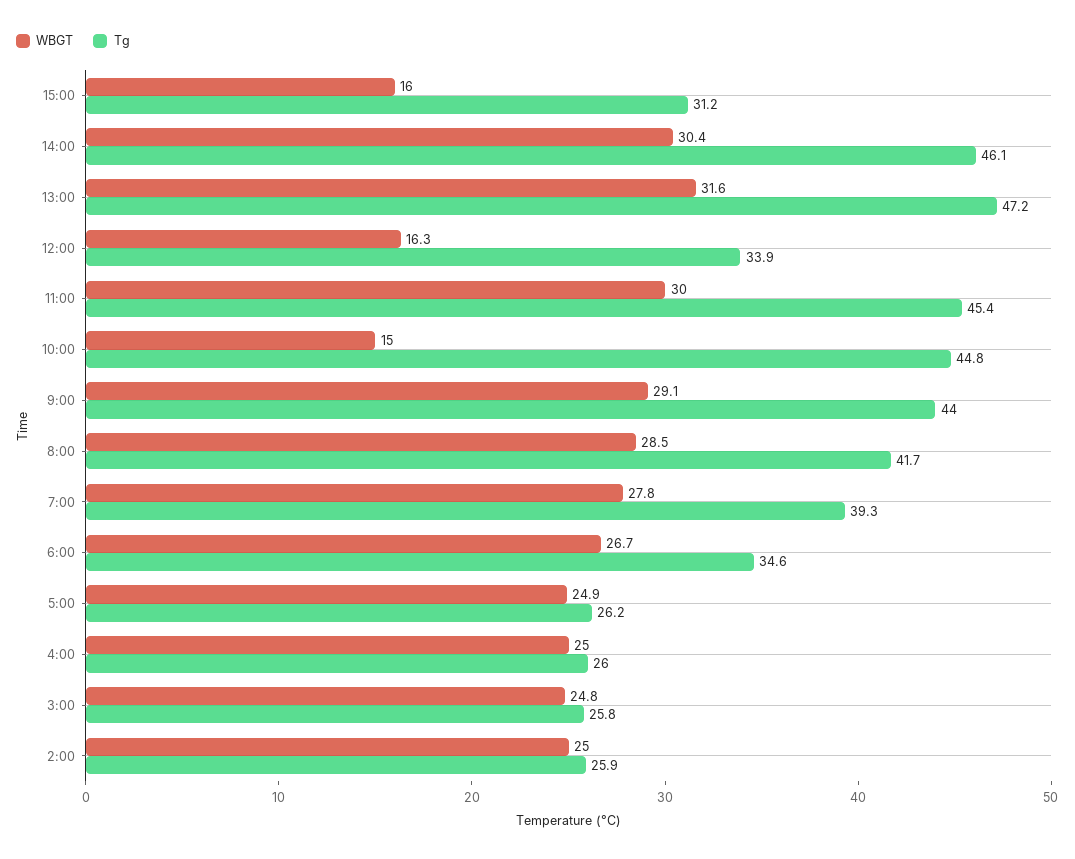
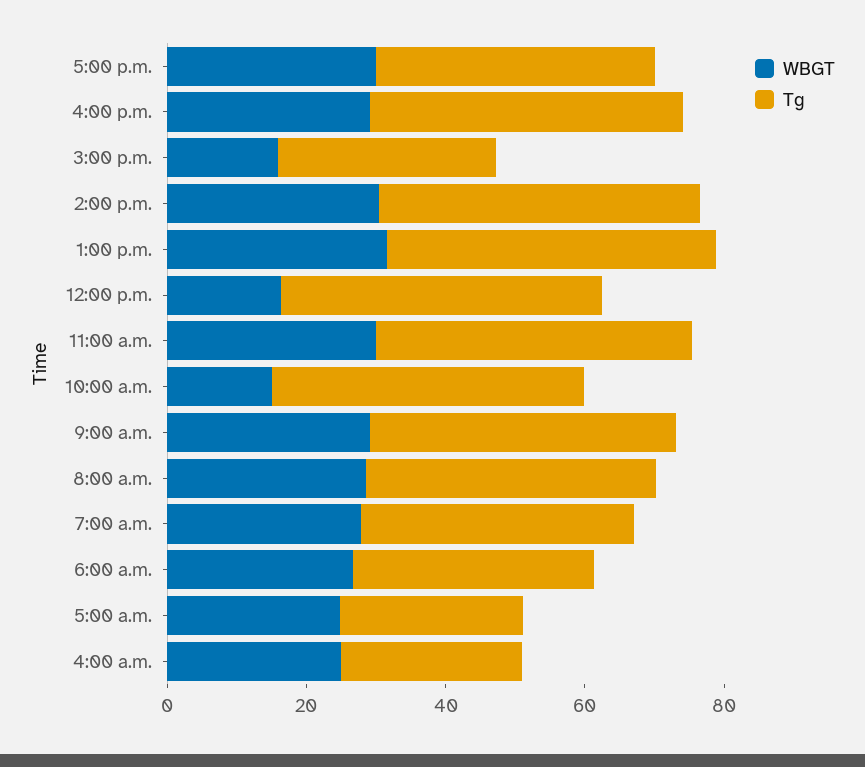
Tg, 12:00: 33.9 -> 45
WBGT, 3:00: 24.8 -> none
Tg, 3:00: 25.8 -> none
WBGT, 2:00: 25 -> none
Tg, 2:00: 25.9 -> none
WBGT, 5:00 p.m.: none -> 30
Tg, 5:00 p.m.: none -> 40
WBGT, 4:00 p.m.: none -> 30
Tg, 4:00 p.m.: none -> 45

